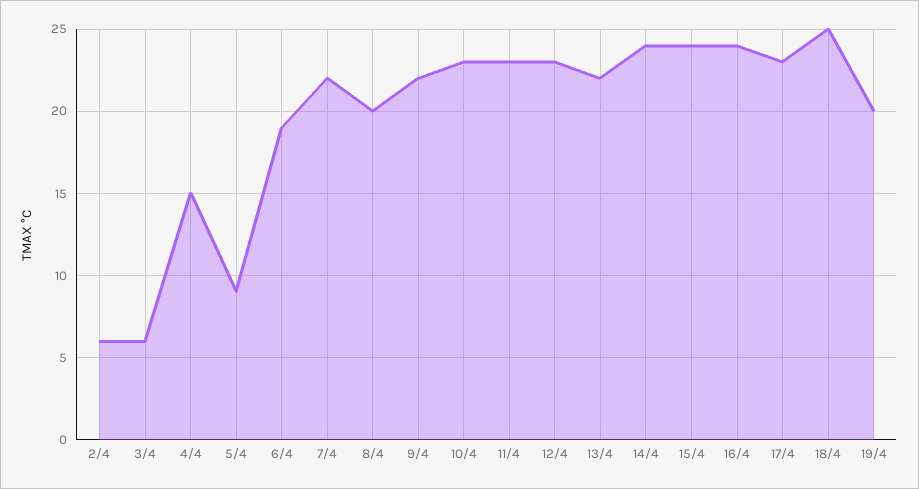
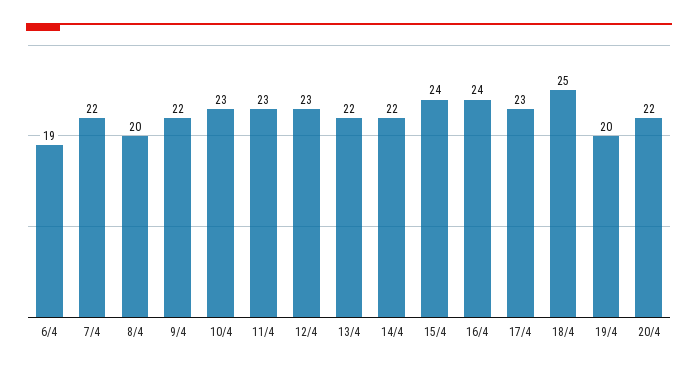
2/4: 6 -> none
3/4: 6 -> none
4/4: 15 -> none
5/4: 9 -> none
14/4: 24 -> 22
20/4: none -> 22

